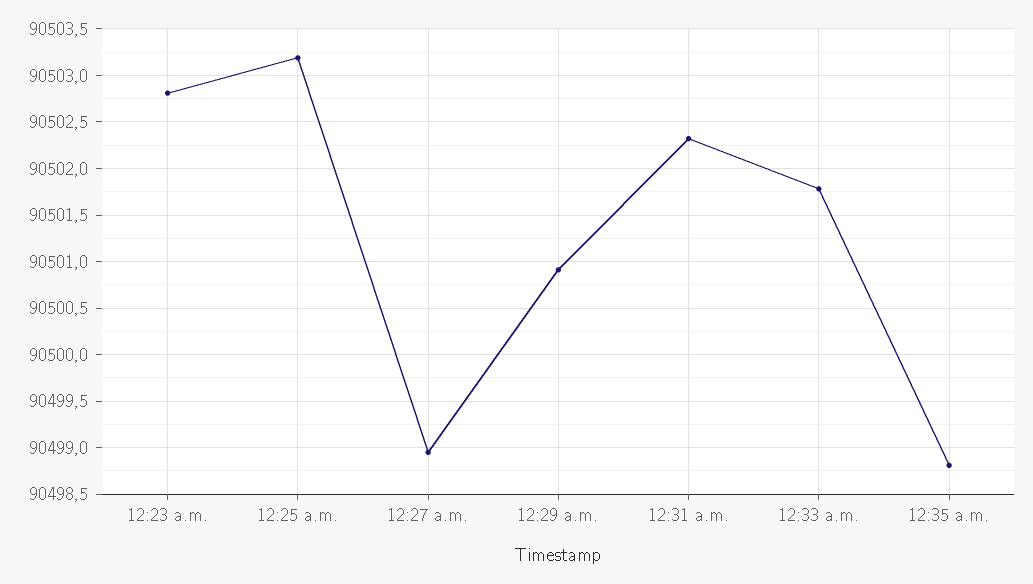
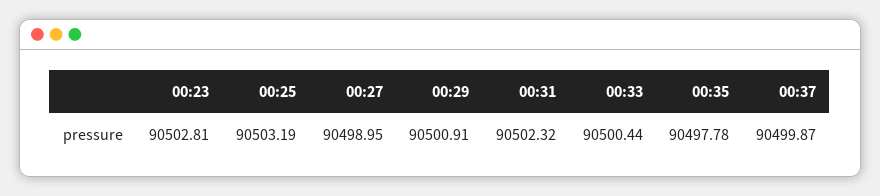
12:33 a.m.: 90501.8 -> 90500.44
12:35 a.m.: 90498.8 -> 90497.78
00:37: none -> 90499.87

